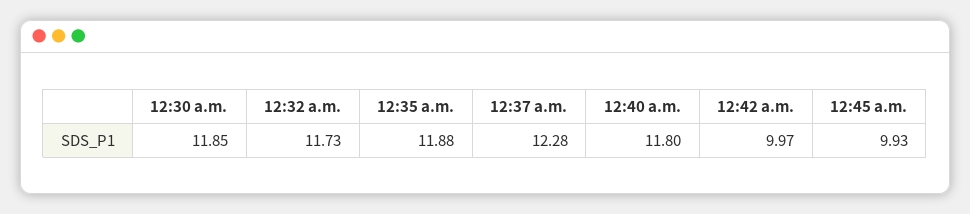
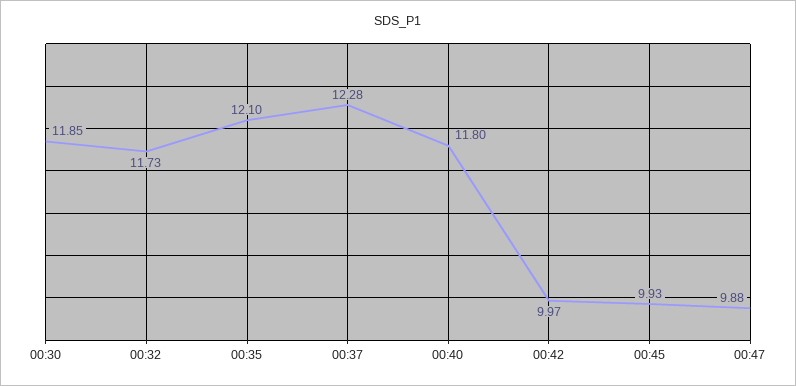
12:35 a.m.: 11.88 -> 12.1
00:47: none -> 9.88

